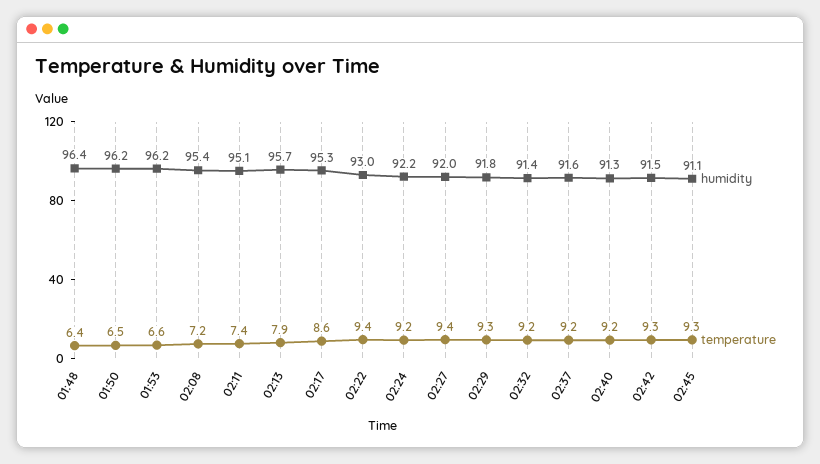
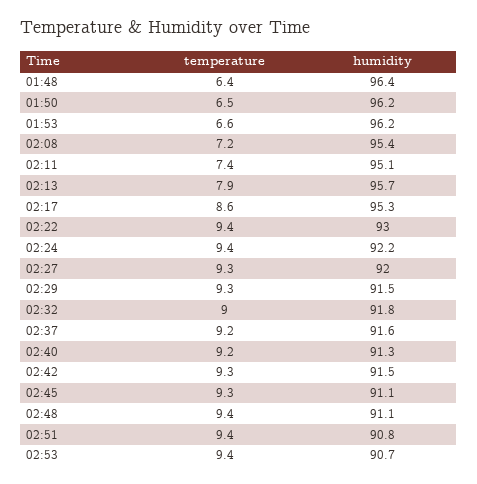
temperature, 02:24: 9.2 -> 9.4
temperature, 02:27: 9.4 -> 9.3
humidity, 02:29: 91.8 -> 91.5
humidity, 02:32: 91.4 -> 91.8
temperature, 02:32: 9.2 -> 9
temperature, 02:48: none -> 9.4
humidity, 02:48: none -> 91.1
temperature, 02:51: none -> 9.4
humidity, 02:51: none -> 90.8
temperature, 02:53: none -> 9.4
humidity, 02:53: none -> 90.7

